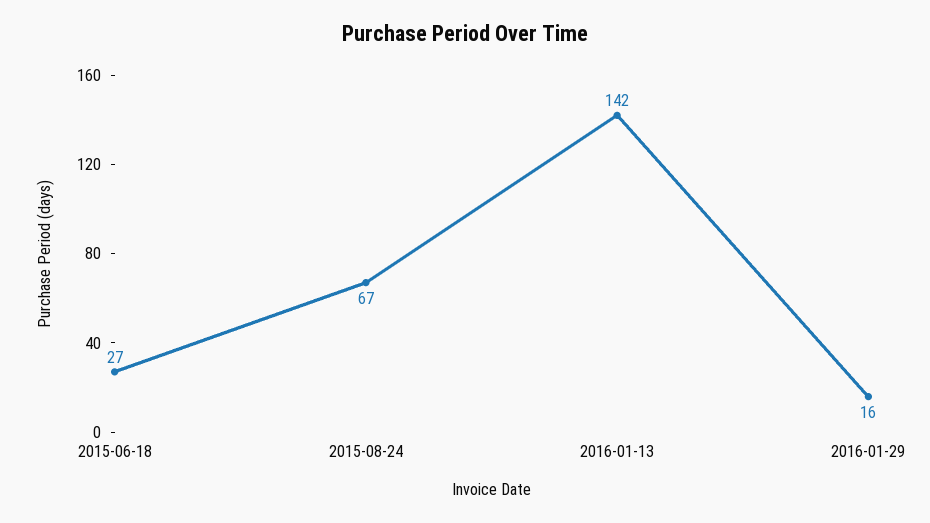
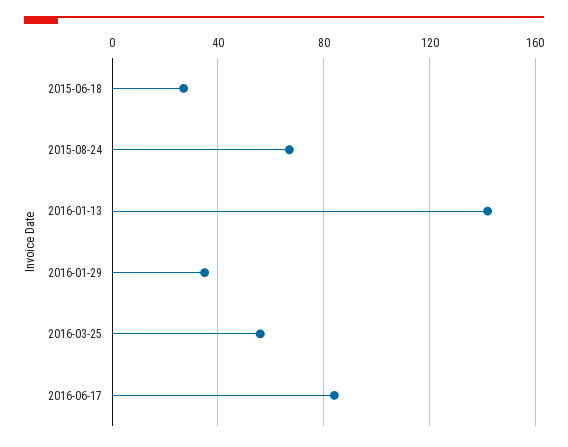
2016-01-29: 16 -> 35
2016-03-25: none -> 55
2016-06-17: none -> 85

